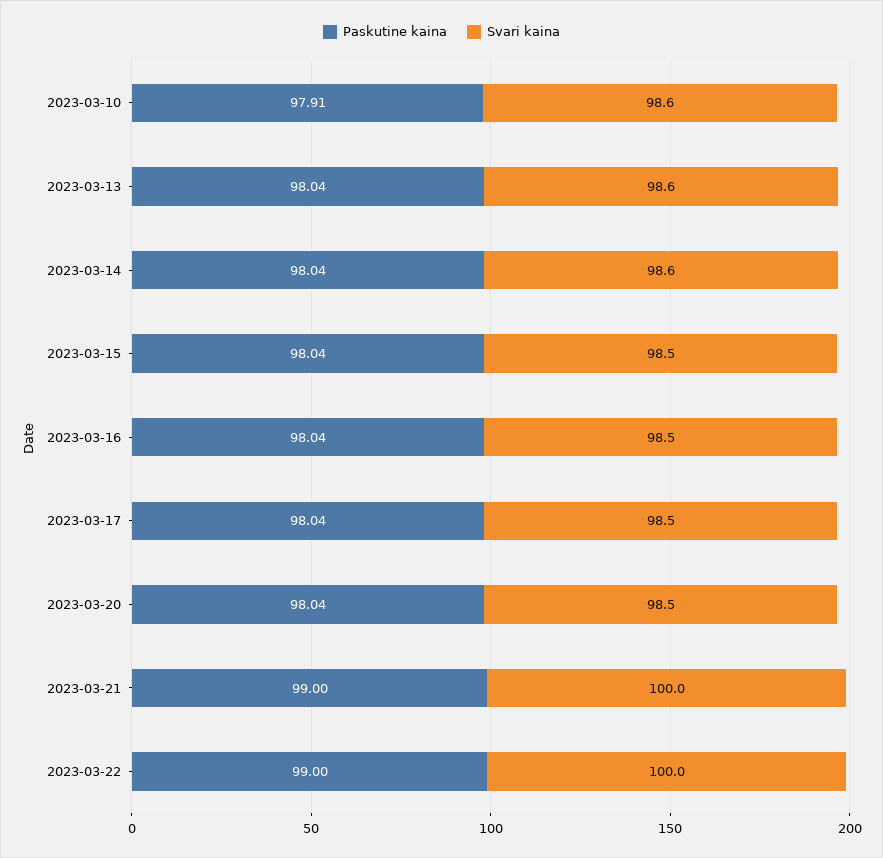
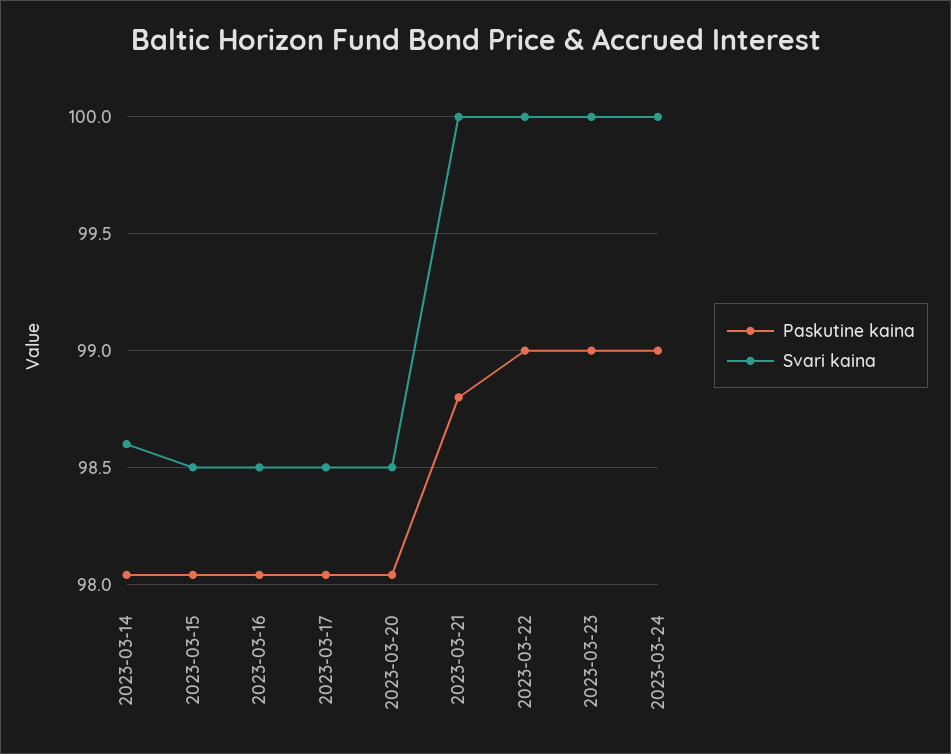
Paskutine kaina, 2023-03-10: 97.91 -> none
Svari kaina, 2023-03-10: 98.6 -> none
Paskutine kaina, 2023-03-13: 98.04 -> none
Svari kaina, 2023-03-13: 98.6 -> none
Paskutine kaina, 2023-03-21: 99 -> 98.8
Paskutine kaina, 2023-03-23: none -> 99
Svari kaina, 2023-03-23: none -> 100
Paskutine kaina, 2023-03-24: none -> 99
Svari kaina, 2023-03-24: none -> 100

